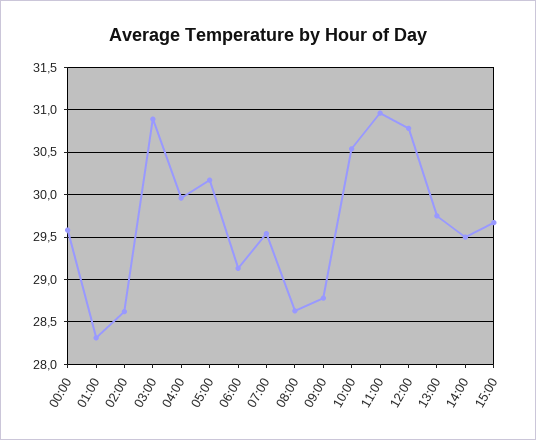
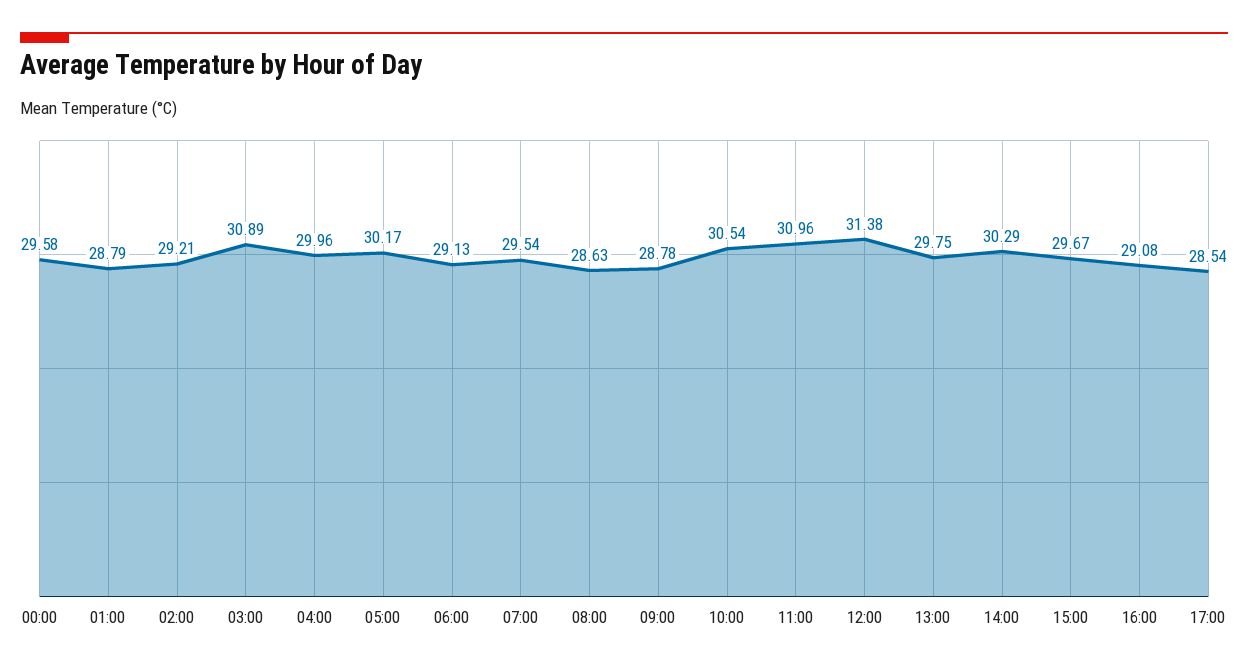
01:00: 28.3 -> 28.79
02:00: 28.6 -> 29.21
12:00: 30.8 -> 31.38
14:00: 29.5 -> 30.29
16:00: none -> 29.08
17:00: none -> 28.54

